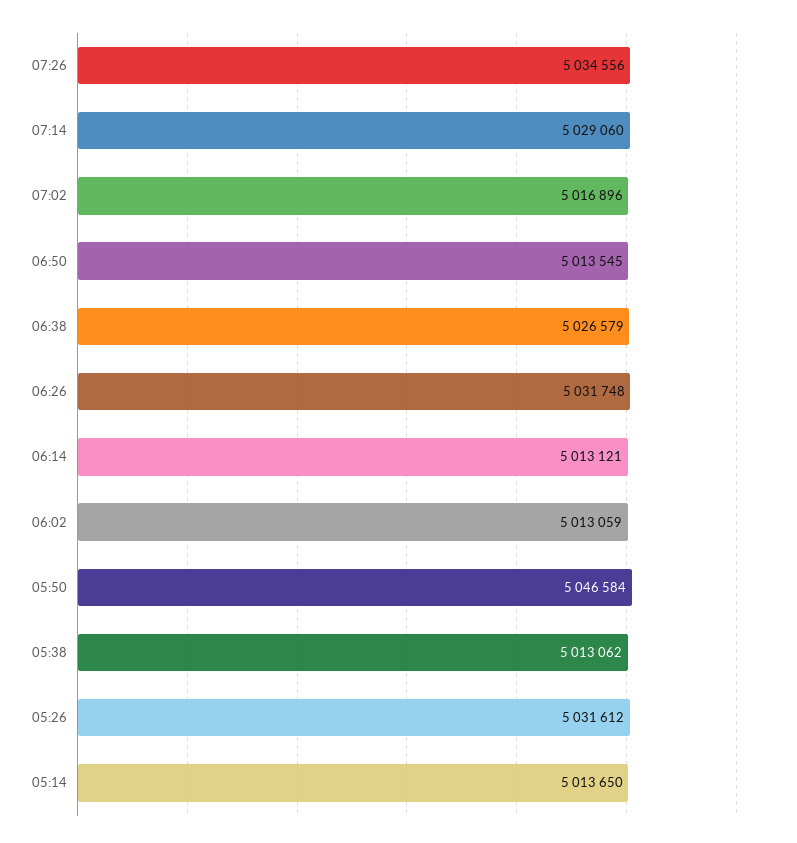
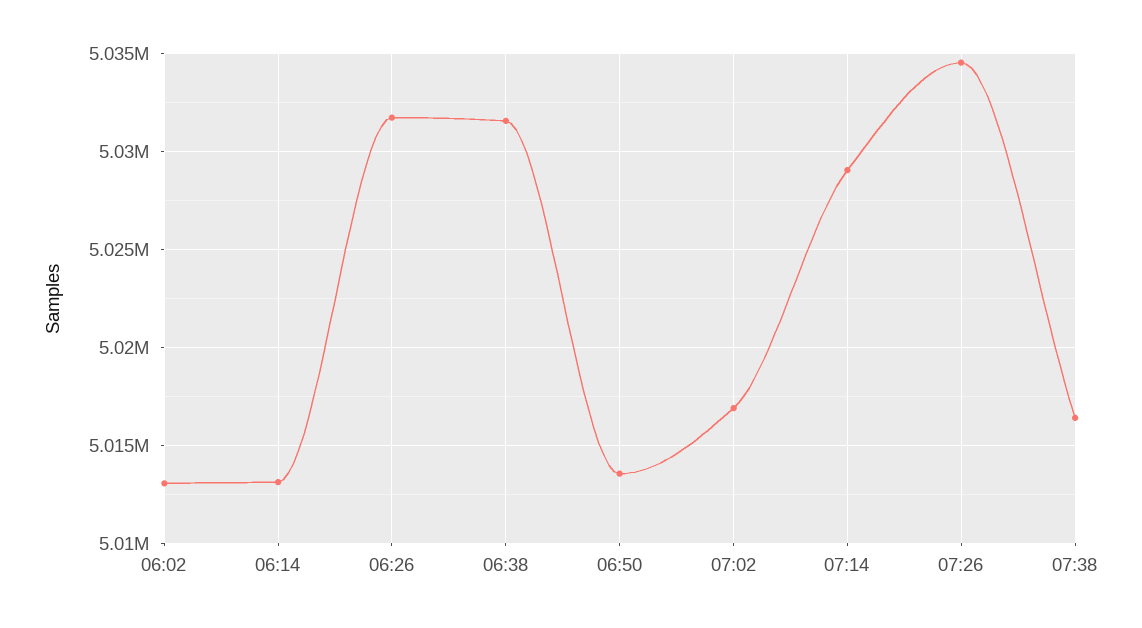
06:38: 5026579 -> 5031500
05:50: 5046584 -> none
05:38: 5013062 -> none
05:26: 5031612 -> none
05:14: 5013650 -> none
07:38: none -> 5016500

